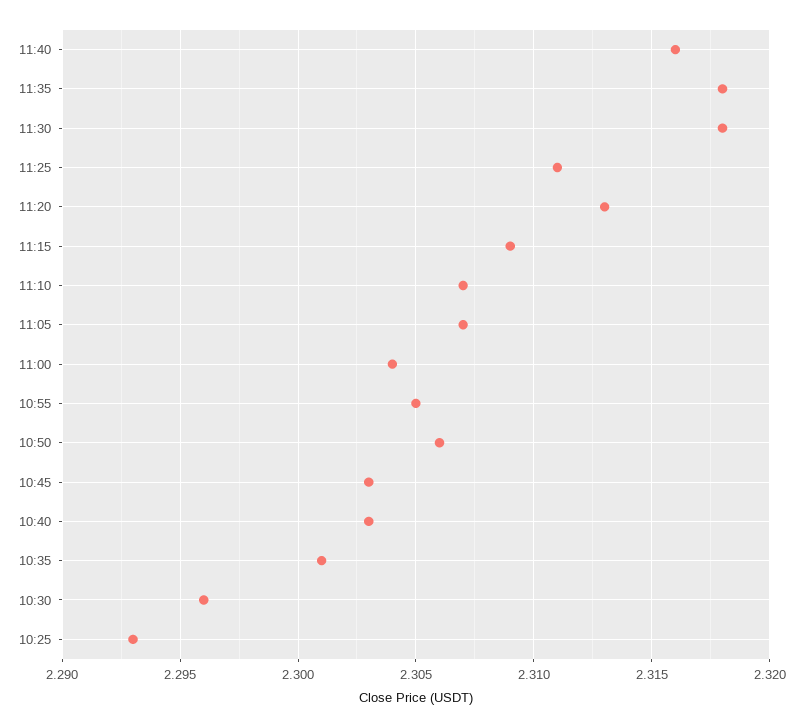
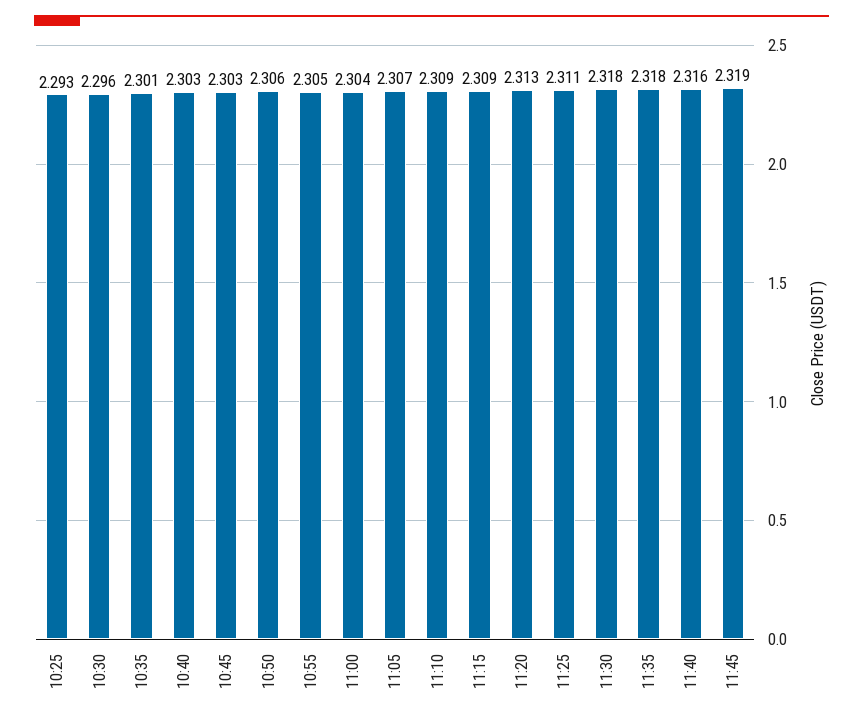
11:10: 2.307 -> 2.309
11:45: none -> 2.319

